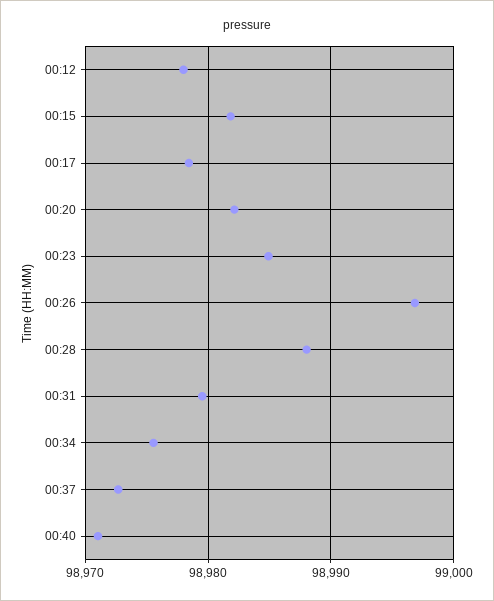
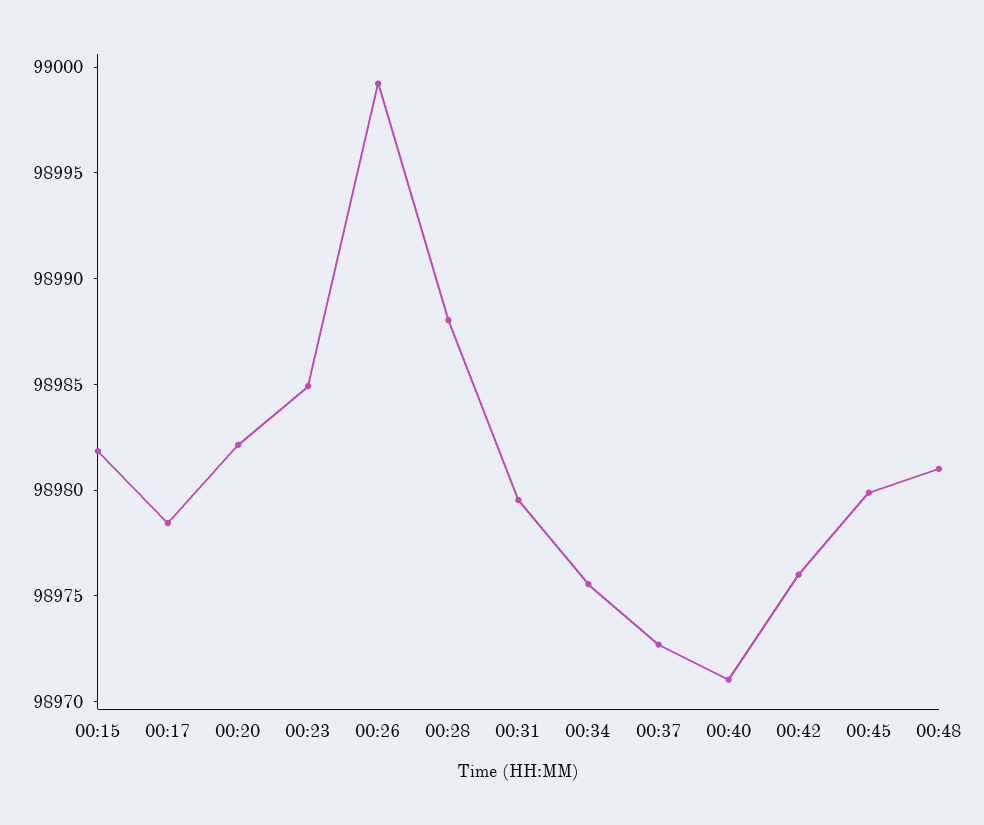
00:12: 98978 -> none
00:26: 98997 -> 98999
00:42: none -> 98976
00:45: none -> 98980
00:48: none -> 98981

